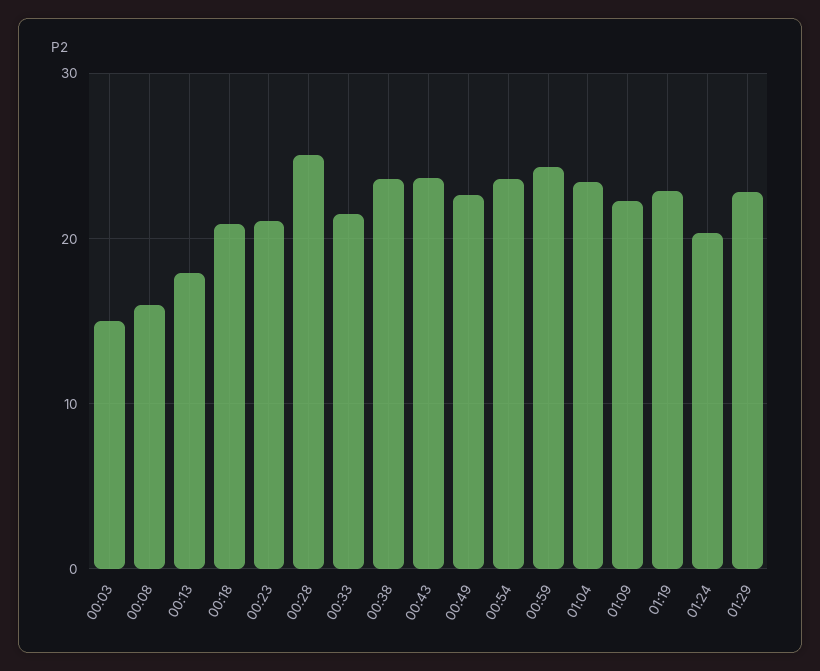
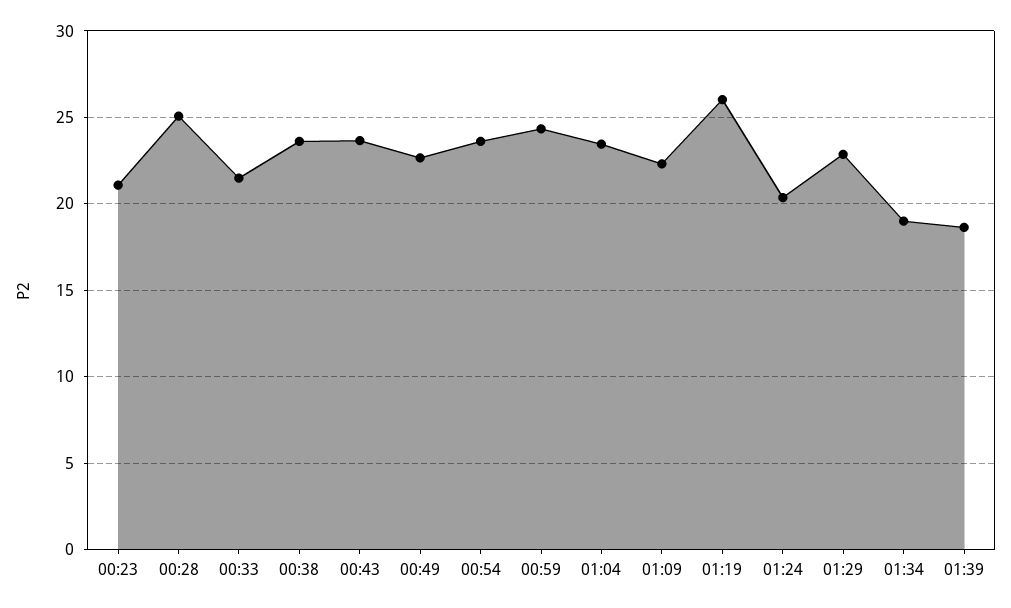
00:03: 15 -> none
00:08: 16 -> none
00:13: 18 -> none
00:18: 21 -> none
01:19: 23 -> 26
01:34: none -> 19
01:39: none -> 18.5

